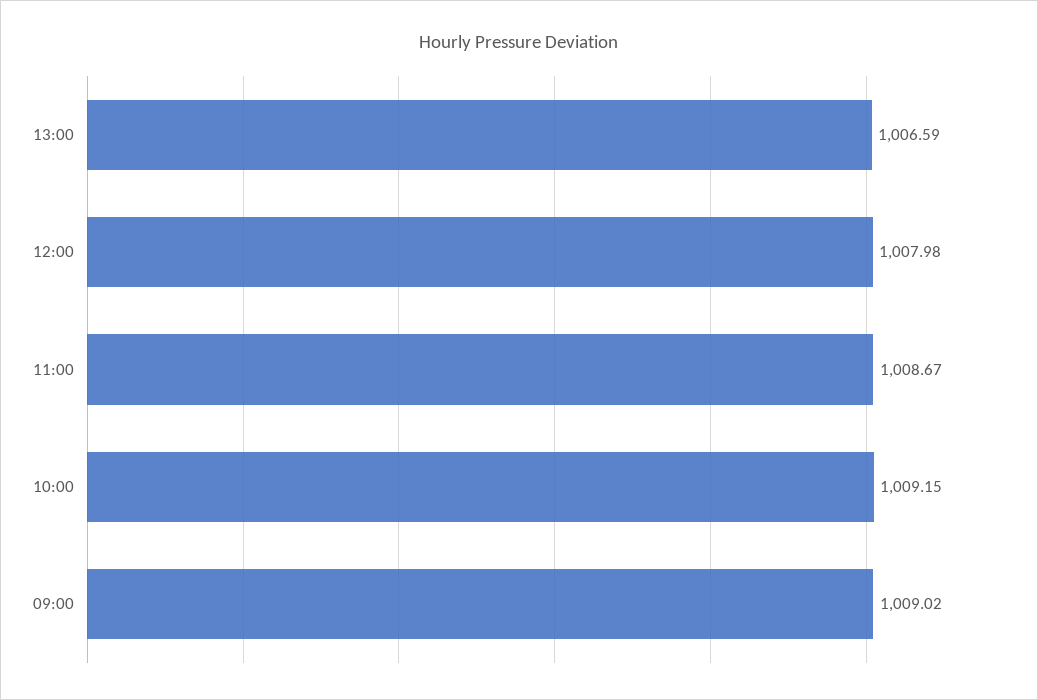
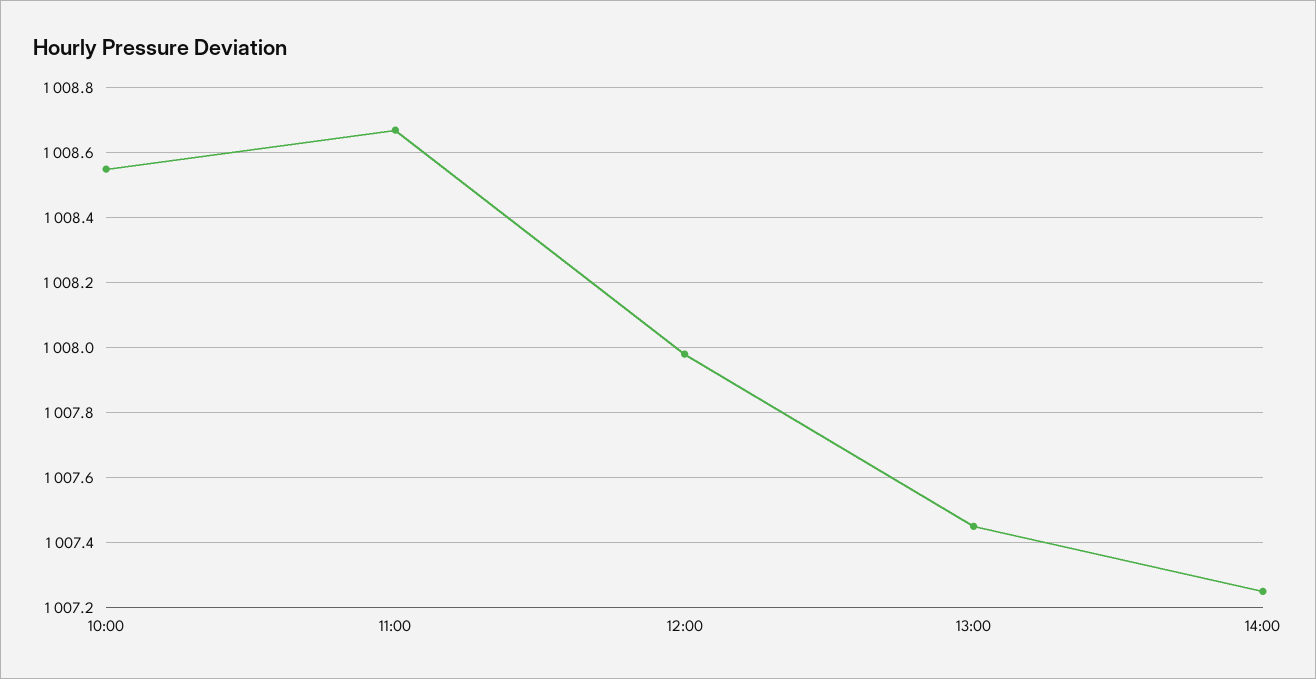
13:00: 1006.59 -> 1007.45
10:00: 1009.15 -> 1008.55
09:00: 1009.02 -> none
14:00: none -> 1007.25

